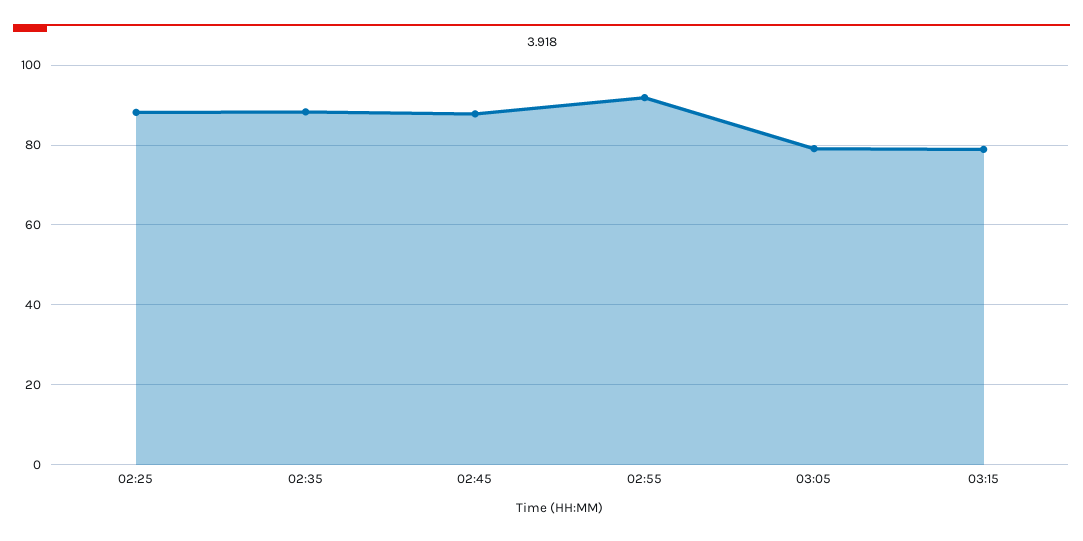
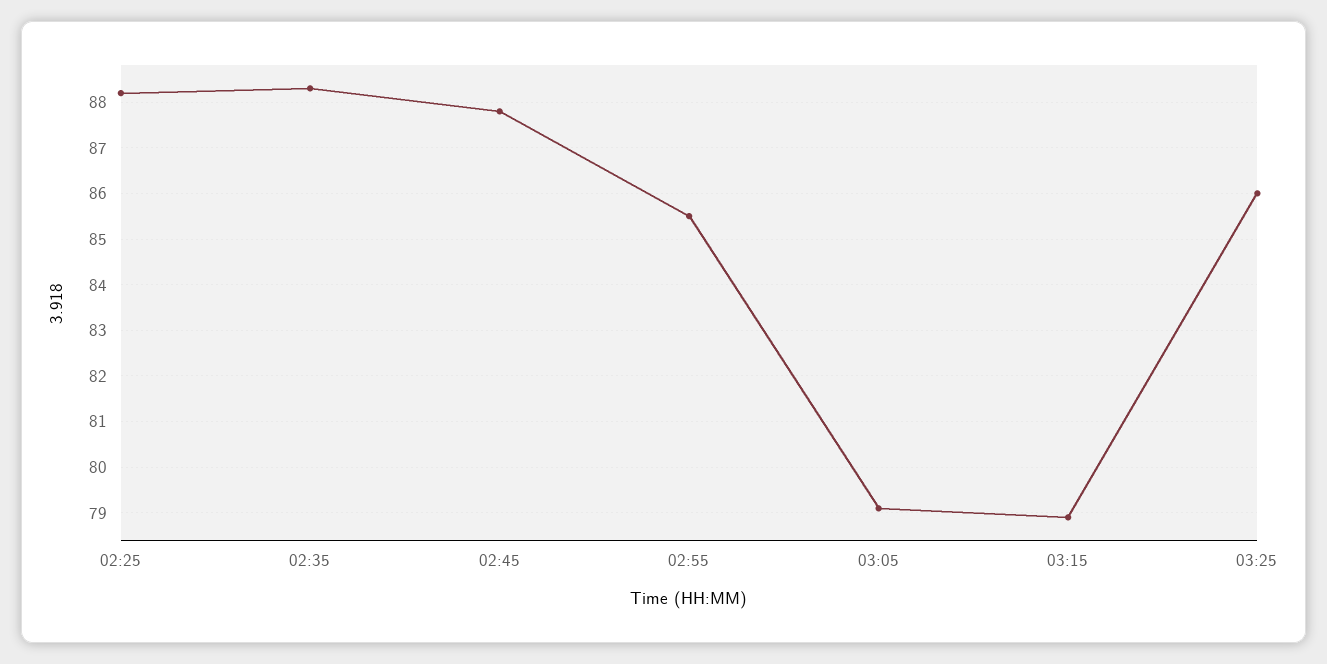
02:55: 92 -> 85.5
03:25: none -> 86

